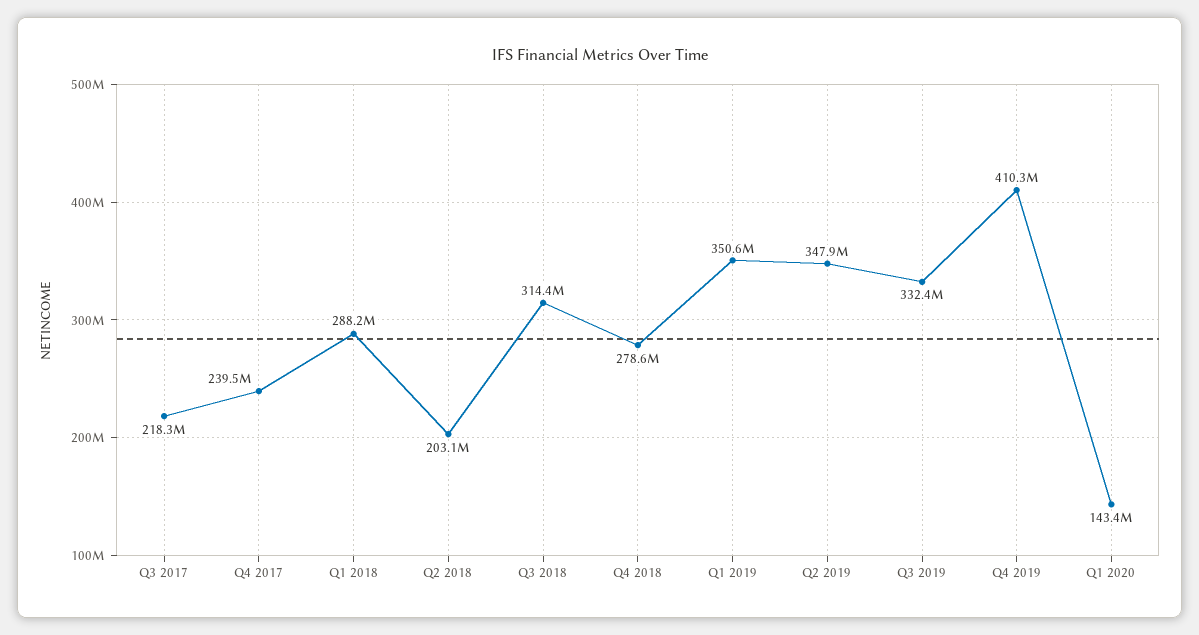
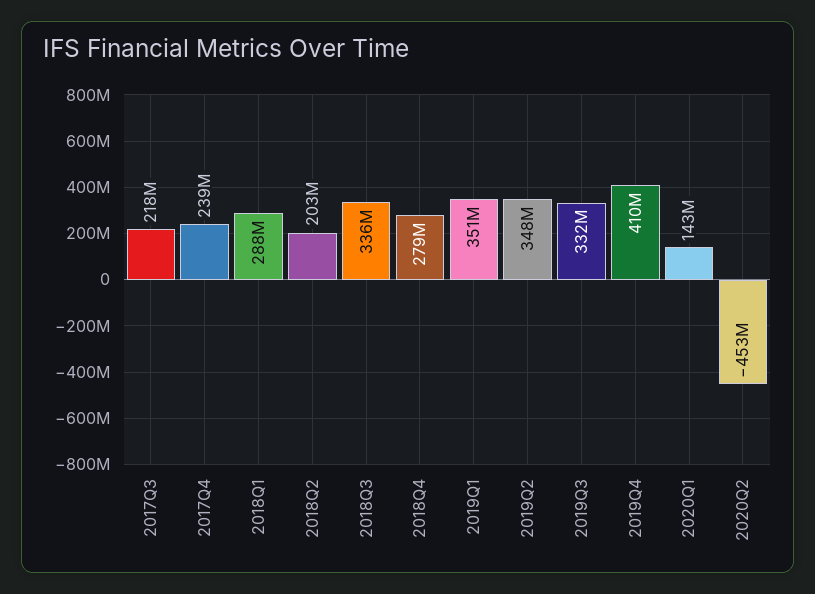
Q3 2018: 314400000 -> 336000000
2020Q2: none -> -453000000

